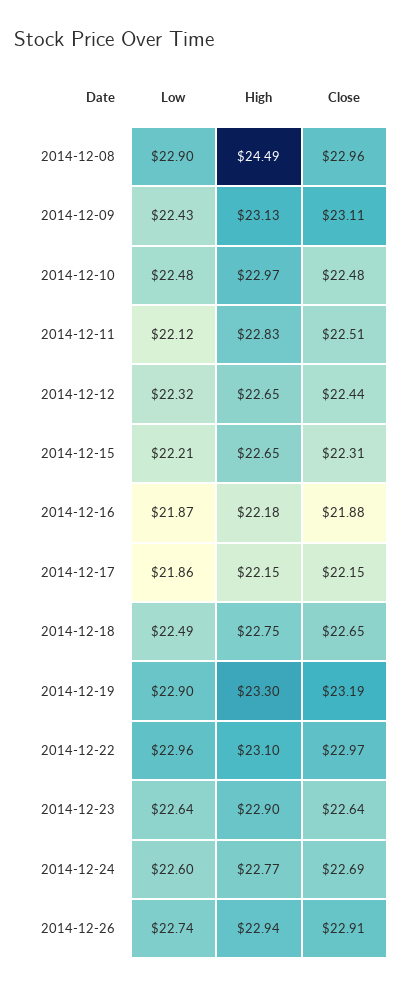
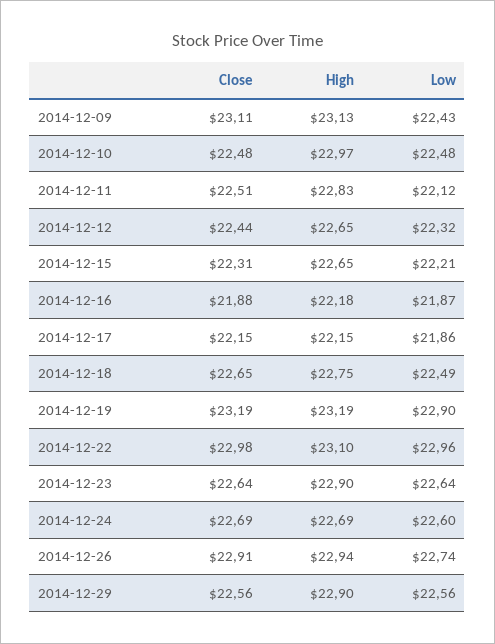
Low, 2014-12-08: 22.9 -> none
High, 2014-12-08: 24.49 -> none
Close, 2014-12-08: 22.96 -> none
High, 2014-12-19: 23.3 -> 23.19
Close, 2014-12-22: 22.97 -> 22.98
High, 2014-12-24: 22.77 -> 22.69
Close, 2014-12-29: none -> 22.56
High, 2014-12-29: none -> 22.9
Low, 2014-12-29: none -> 22.56

